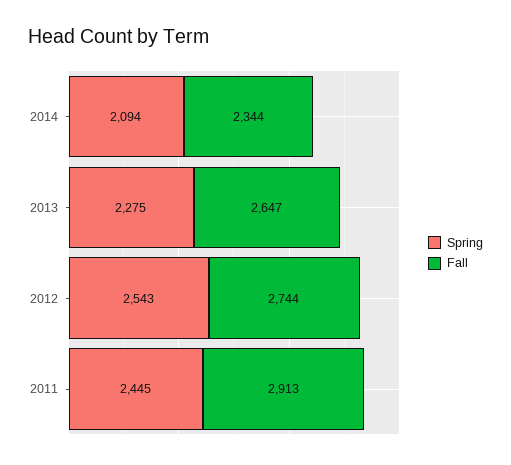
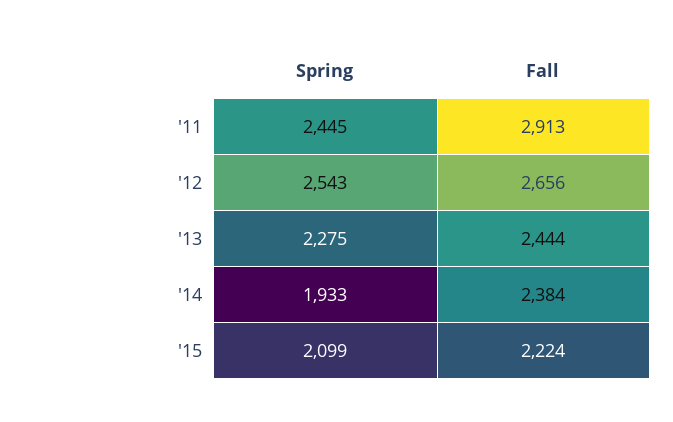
Spring, 2014: 2094 -> 1933
Fall, 2014: 2344 -> 2384
Fall, 2013: 2647 -> 2444
Fall, 2012: 2744 -> 2656
Spring, '15: none -> 2099
Fall, '15: none -> 2224

